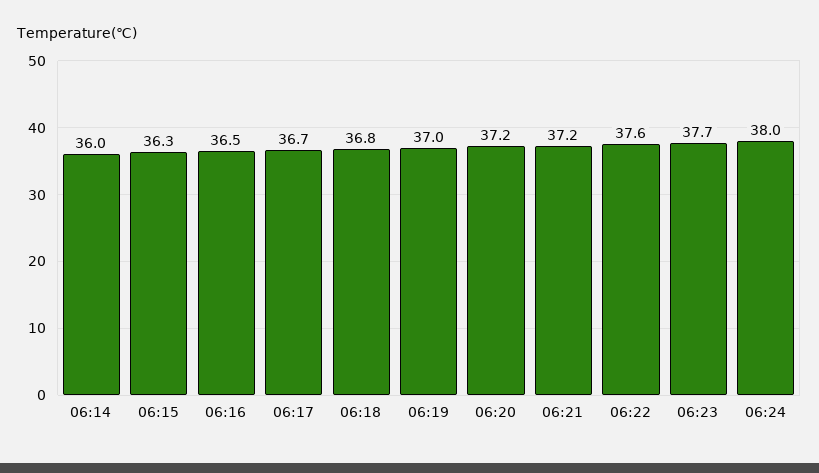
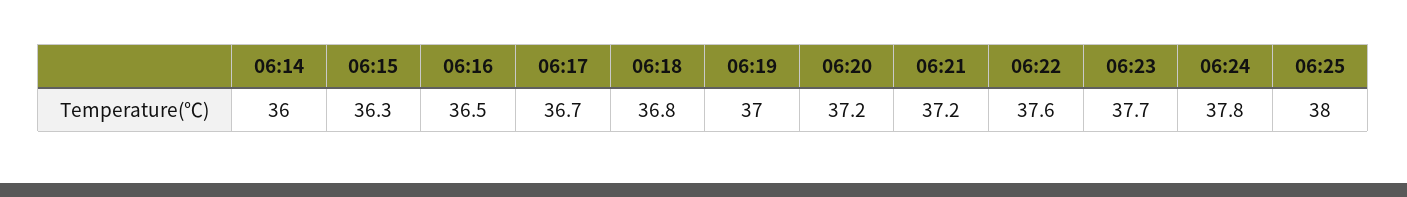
06:24: 38 -> 37.8
06:25: none -> 38

